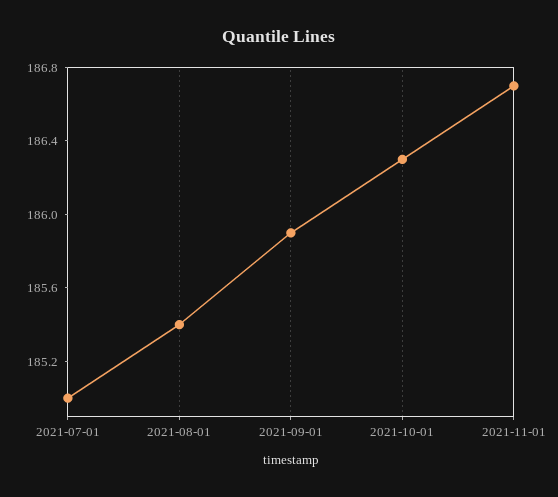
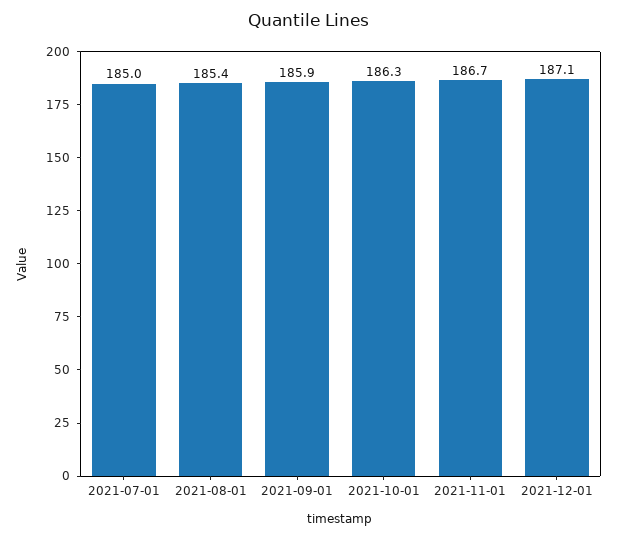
2021-12-01: none -> 187.1

